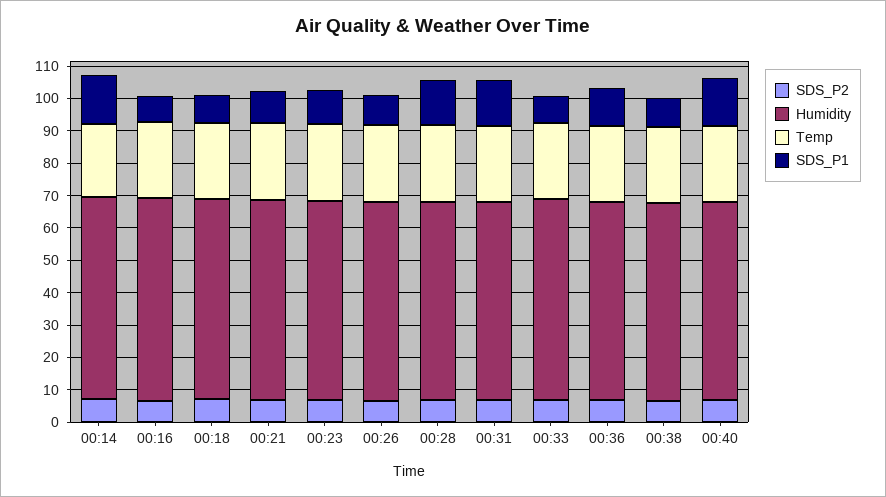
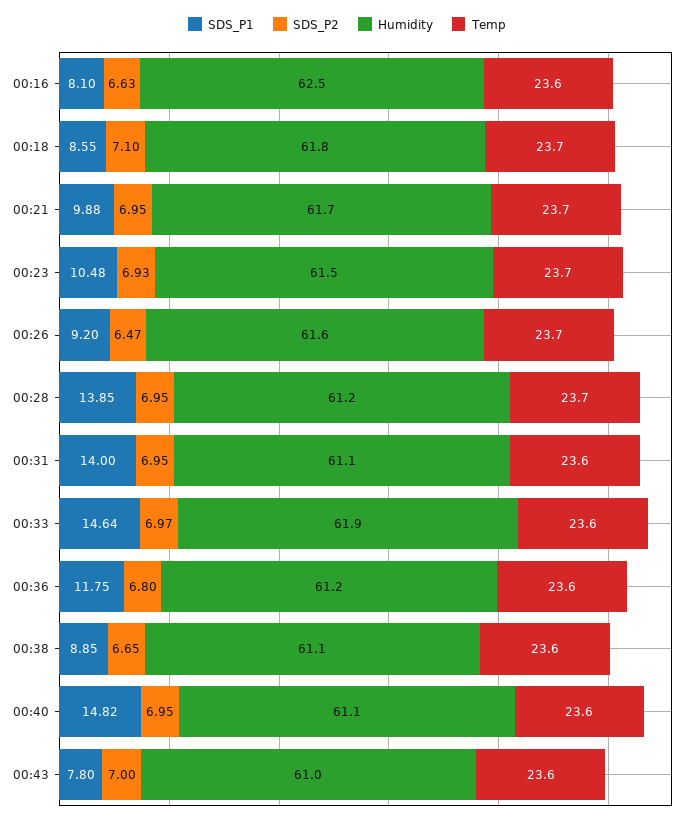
SDS_P2, 00:14: 7.5 -> none
Humidity, 00:14: 62.5 -> none
Temp, 00:14: 22.5 -> none
SDS_P1, 00:14: 15 -> none
SDS_P1, 00:33: 7.5 -> 14.64
SDS_P1, 00:43: none -> 7.8
SDS_P2, 00:43: none -> 7
Humidity, 00:43: none -> 61
Temp, 00:43: none -> 23.6

